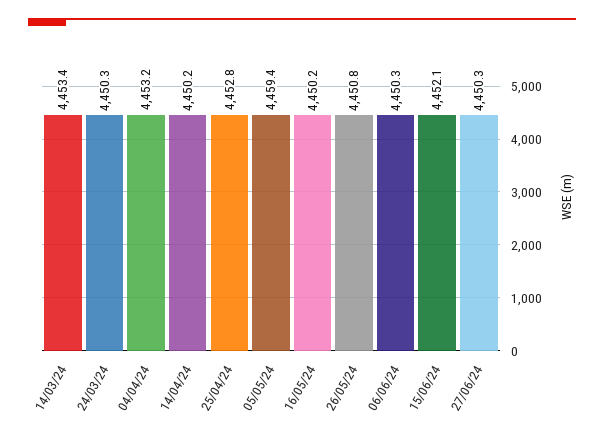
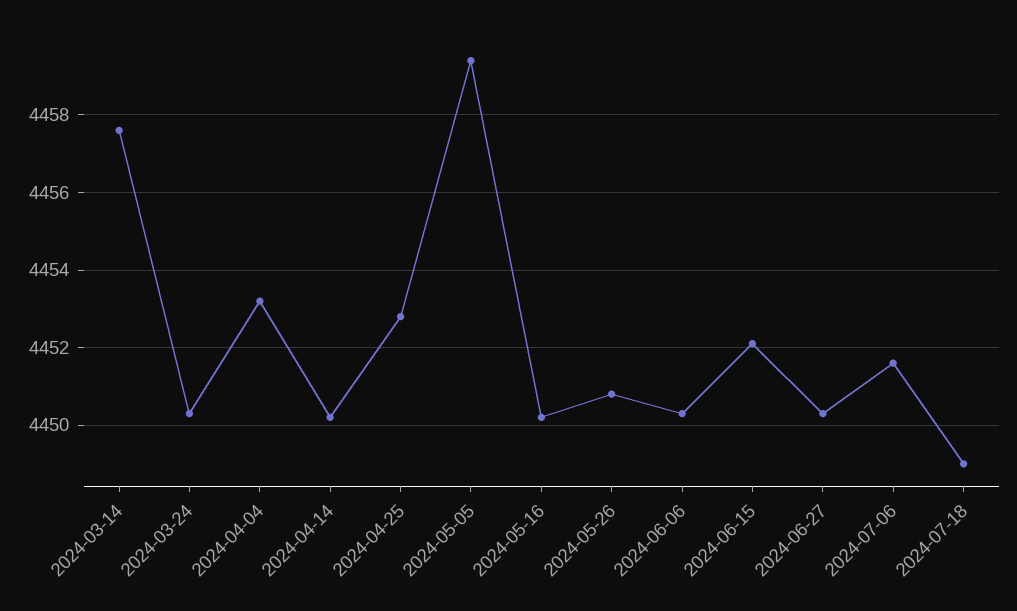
14/03/24: 4453.4 -> 4457.5
2024-07-06: none -> 4451.5
2024-07-18: none -> 4449

